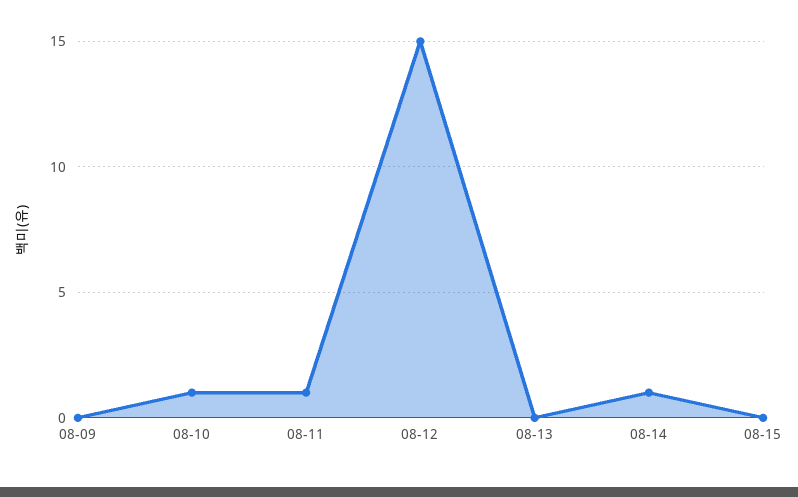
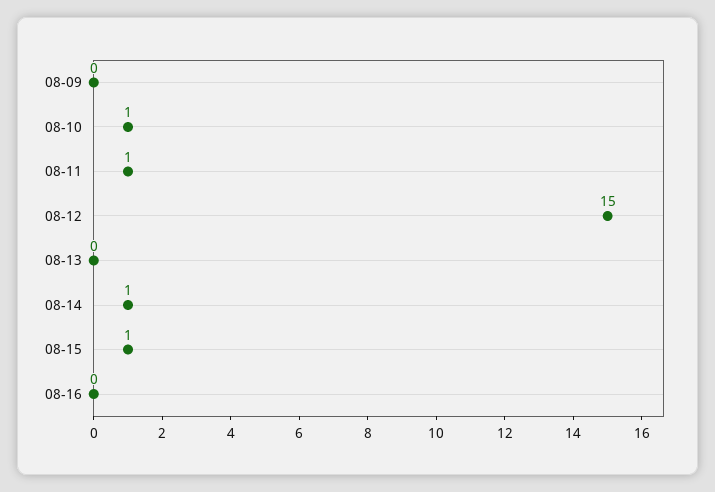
08-15: 0 -> 1
08-16: none -> 0

